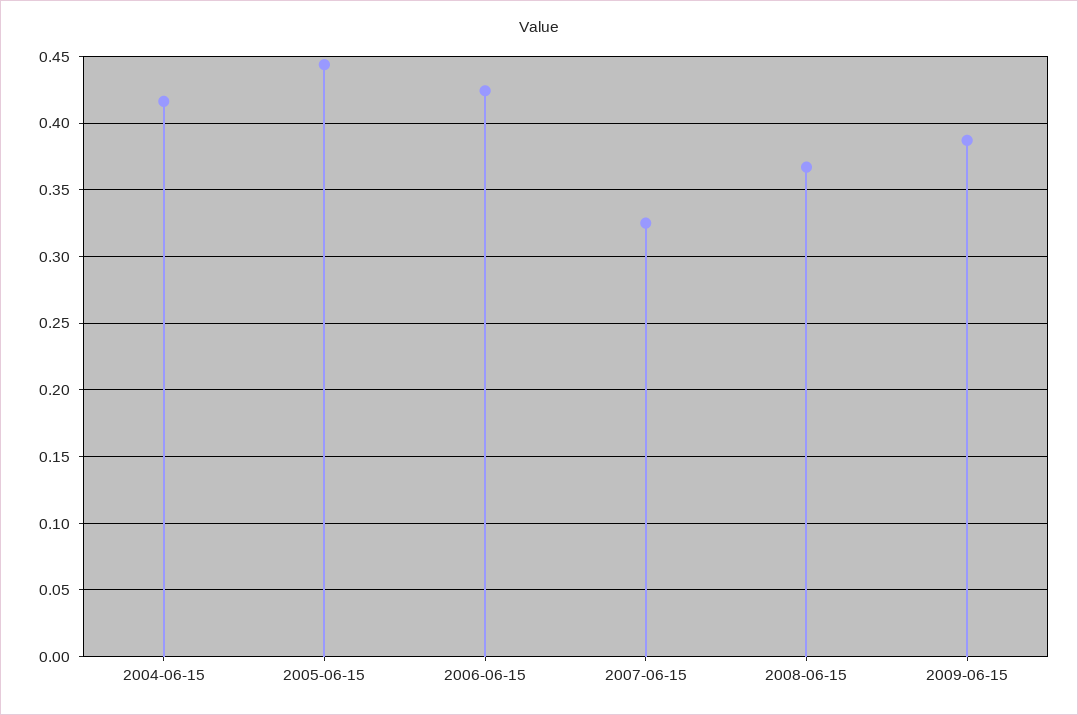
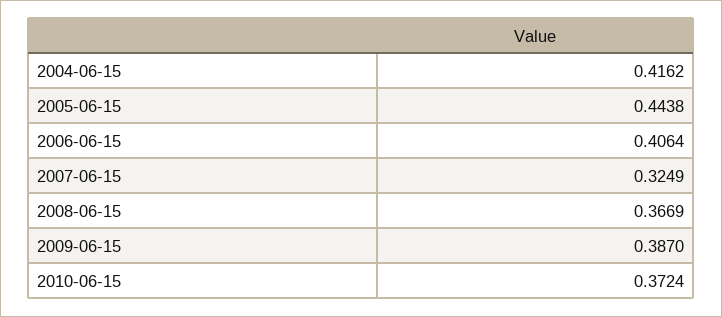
2006-06-15: 0.425 -> 0.4064
2010-06-15: none -> 0.3724

